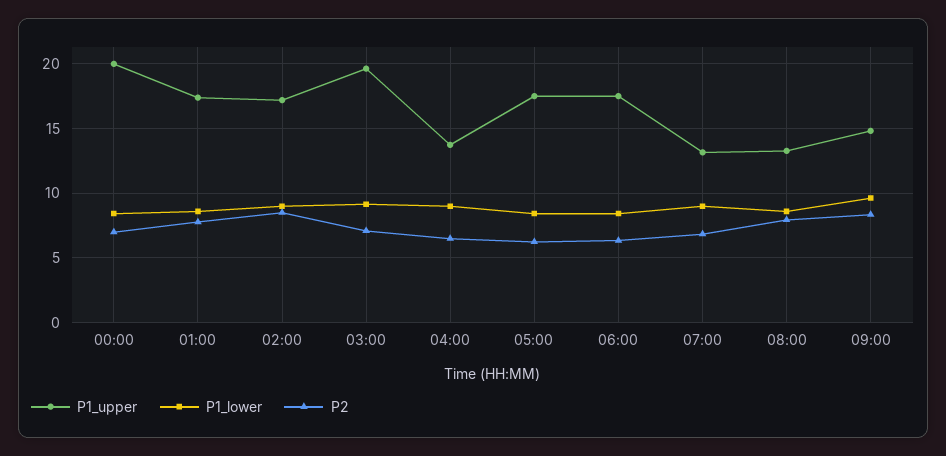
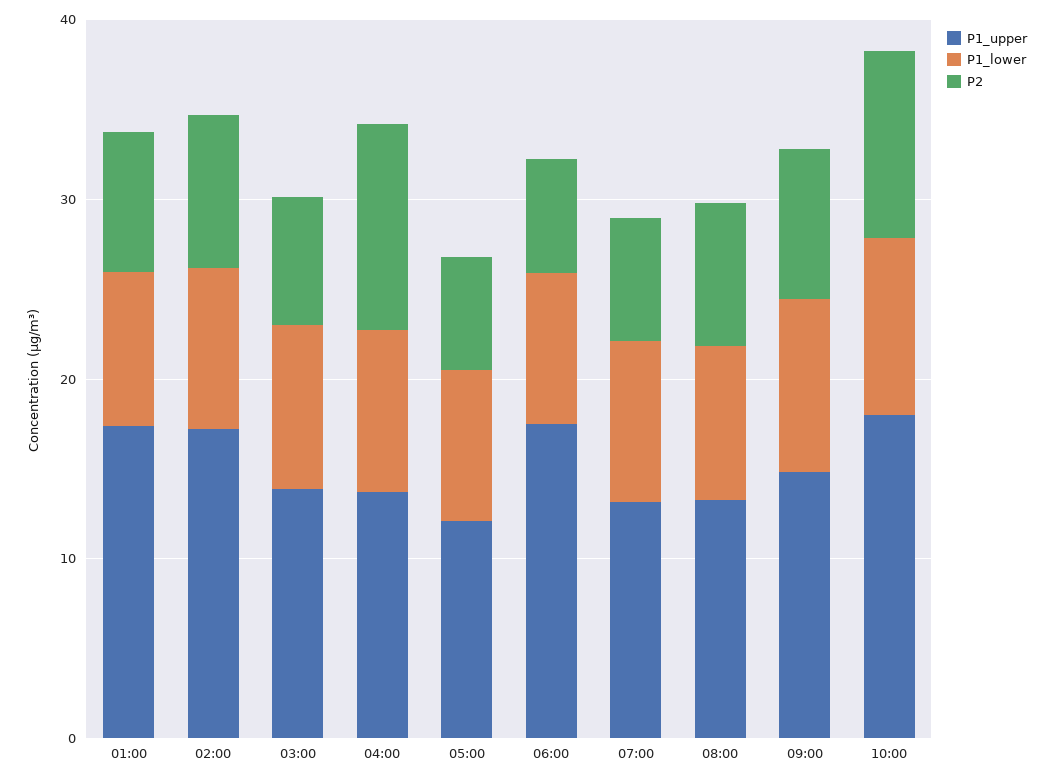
P1_upper, 00:00: 20 -> none
P1_lower, 00:00: 8.5 -> none
P2, 00:00: 7 -> none
P1_upper, 03:00: 19.5 -> 14
P2, 04:00: 6.5 -> 12
P1_upper, 05:00: 17.5 -> 12
P1_upper, 10:00: none -> 18
P1_lower, 10:00: none -> 10
P2, 10:00: none -> 10

